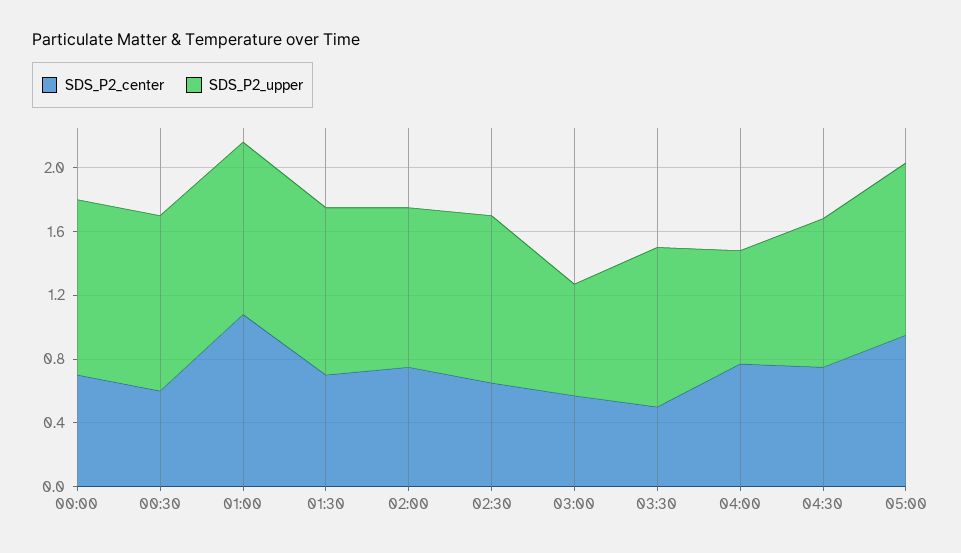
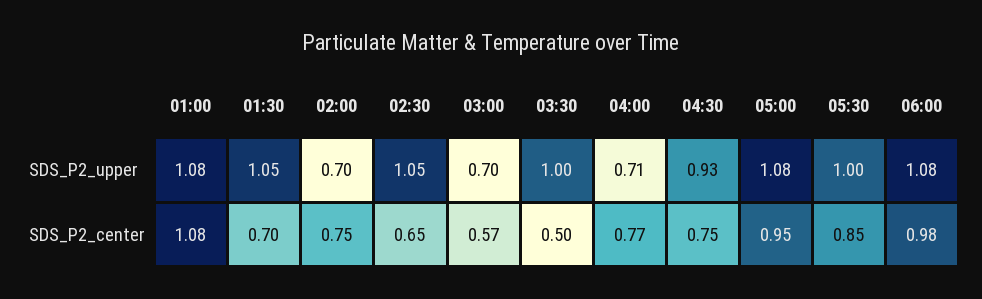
SDS_P2_center, 00:00: 0.7 -> none
SDS_P2_upper, 00:00: 1.1 -> none
SDS_P2_center, 00:30: 0.6 -> none
SDS_P2_upper, 00:30: 1.1 -> none
SDS_P2_upper, 02:00: 1 -> 0.7
SDS_P2_upper, 05:30: none -> 1
SDS_P2_upper, 06:00: none -> 1.08
SDS_P2_center, 05:30: none -> 0.85
SDS_P2_center, 06:00: none -> 0.98

